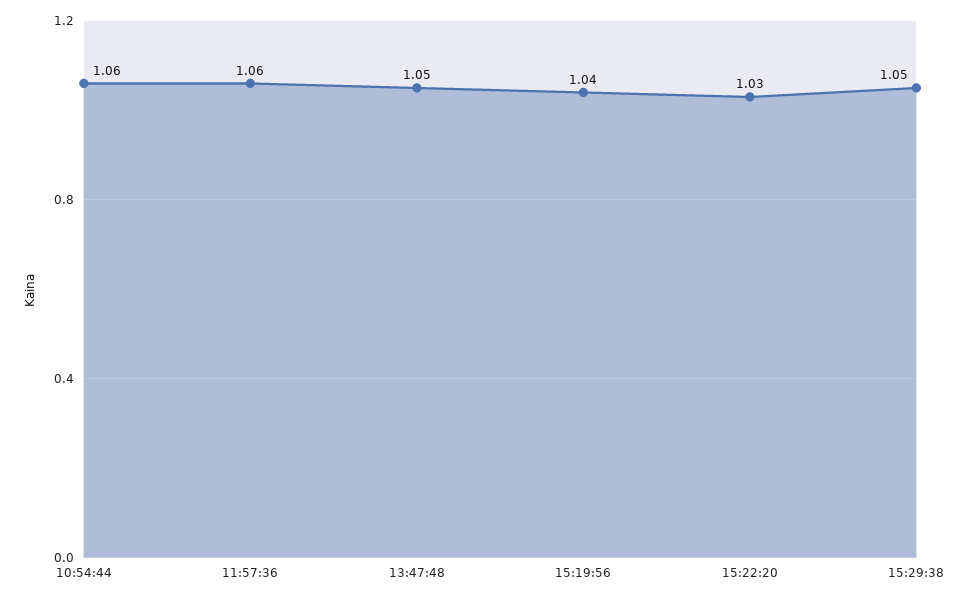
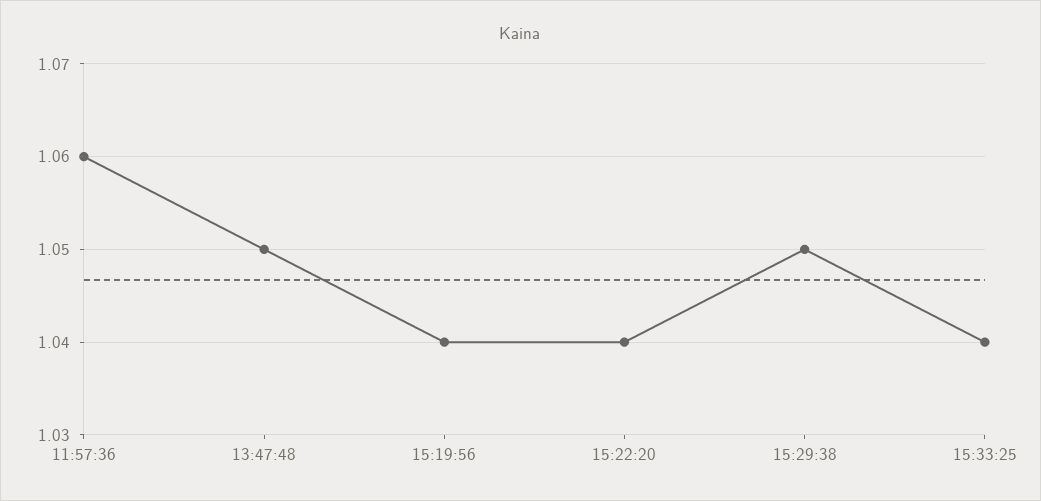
10:54:44: 1.06 -> none
15:22:20: 1.03 -> 1.04
15:33:25: none -> 1.04

